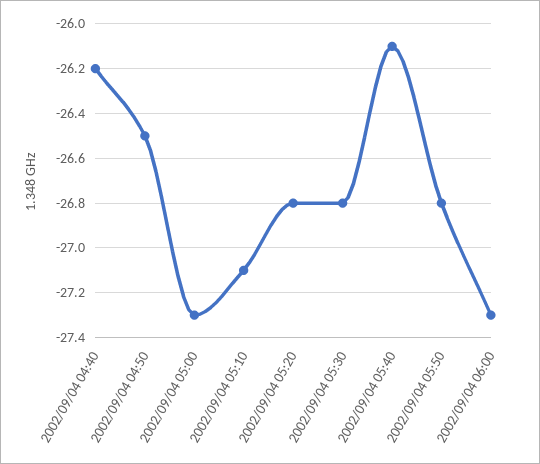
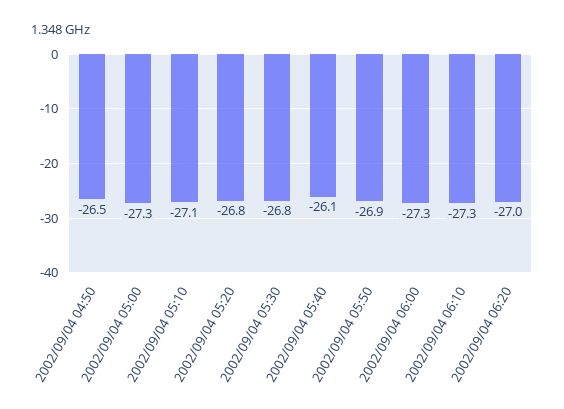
2002/09/04 04:40: -26.2 -> none
2002/09/04 05:50: -26.8 -> -26.9
2002/09/04 06:10: none -> -27.3
2002/09/04 06:20: none -> -27

